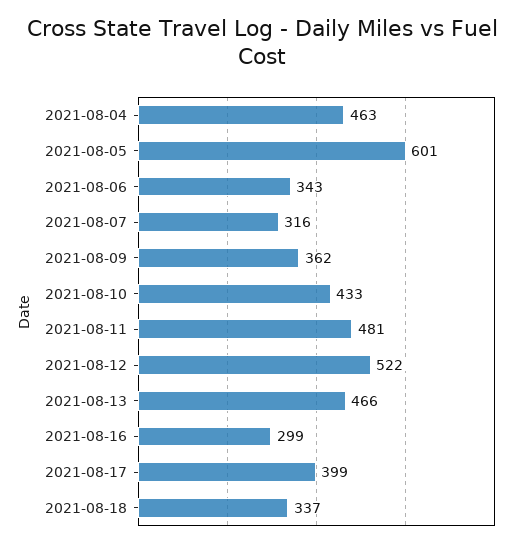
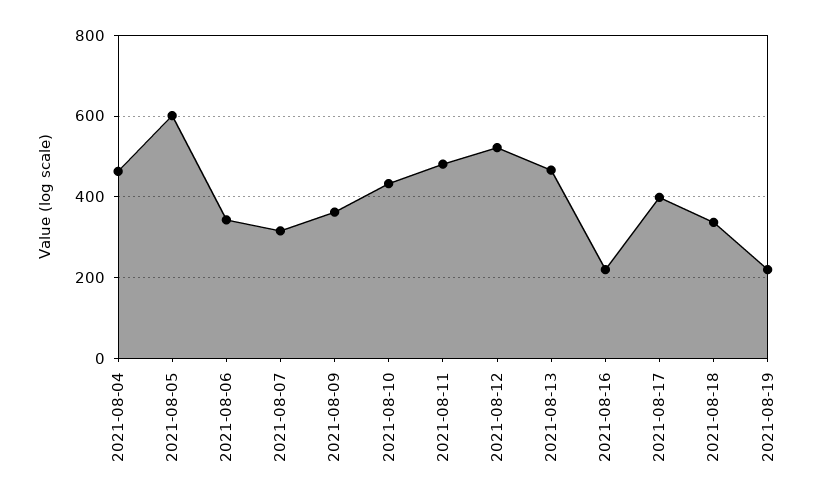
2021-08-16: 299 -> 220
2021-08-19: none -> 220

